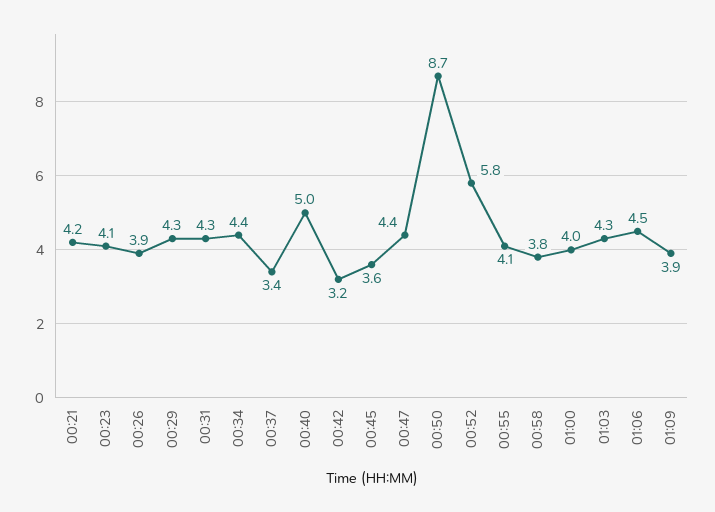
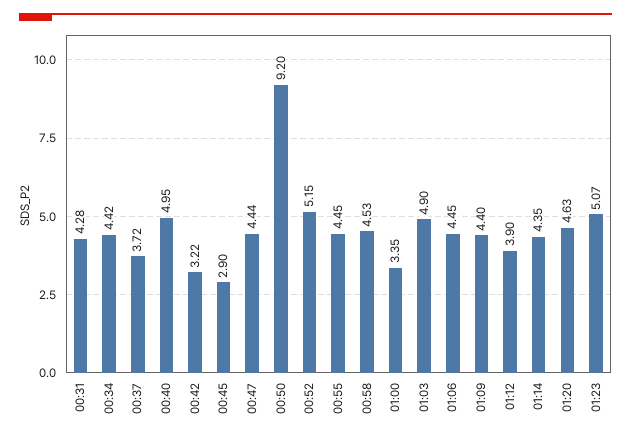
00:21: 4.2 -> none
00:23: 4.1 -> none
00:26: 3.9 -> none
00:29: 4.3 -> none
00:37: 3.4 -> 3.72
00:45: 3.6 -> 2.9
00:50: 8.7 -> 9.2
00:52: 5.8 -> 5.15
00:55: 4.1 -> 4.45
00:58: 3.8 -> 4.53
01:00: 4 -> 3.35
01:03: 4.3 -> 4.9
01:09: 3.9 -> 4.4
01:12: none -> 3.9
01:14: none -> 4.35
01:20: none -> 4.63
01:23: none -> 5.07

